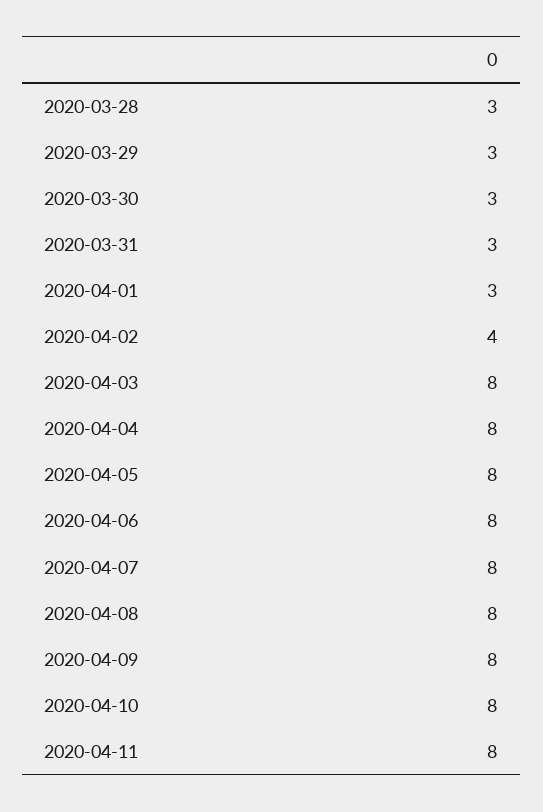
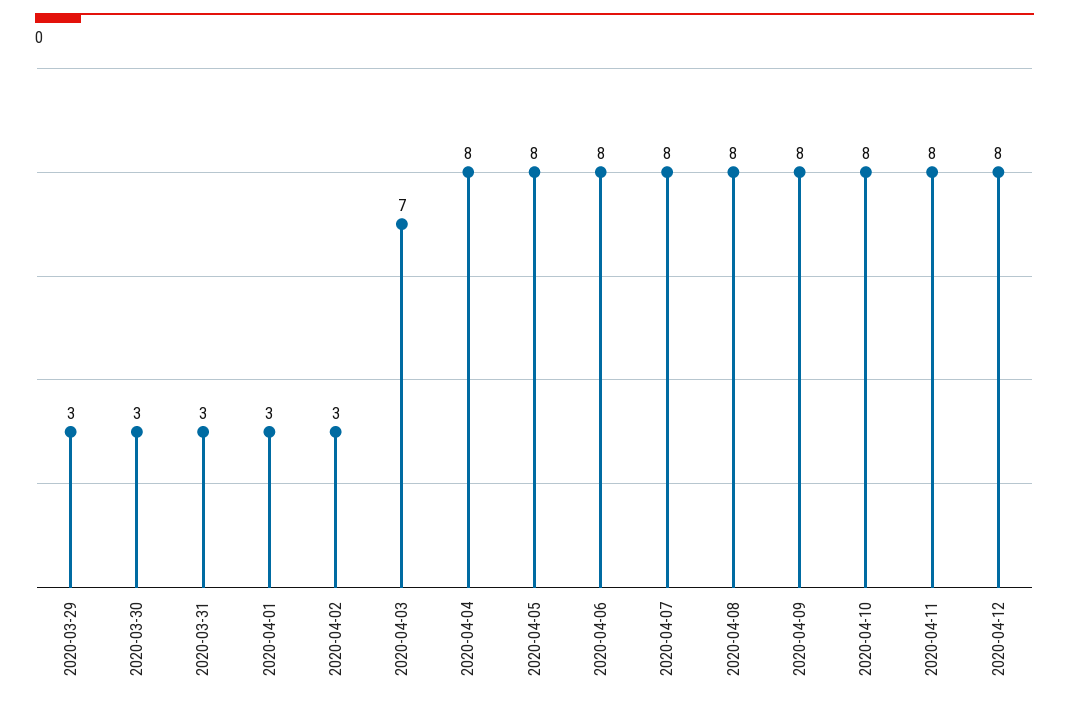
2020-03-28: 3 -> none
2020-04-02: 4 -> 3
2020-04-03: 8 -> 7
2020-04-12: none -> 8

